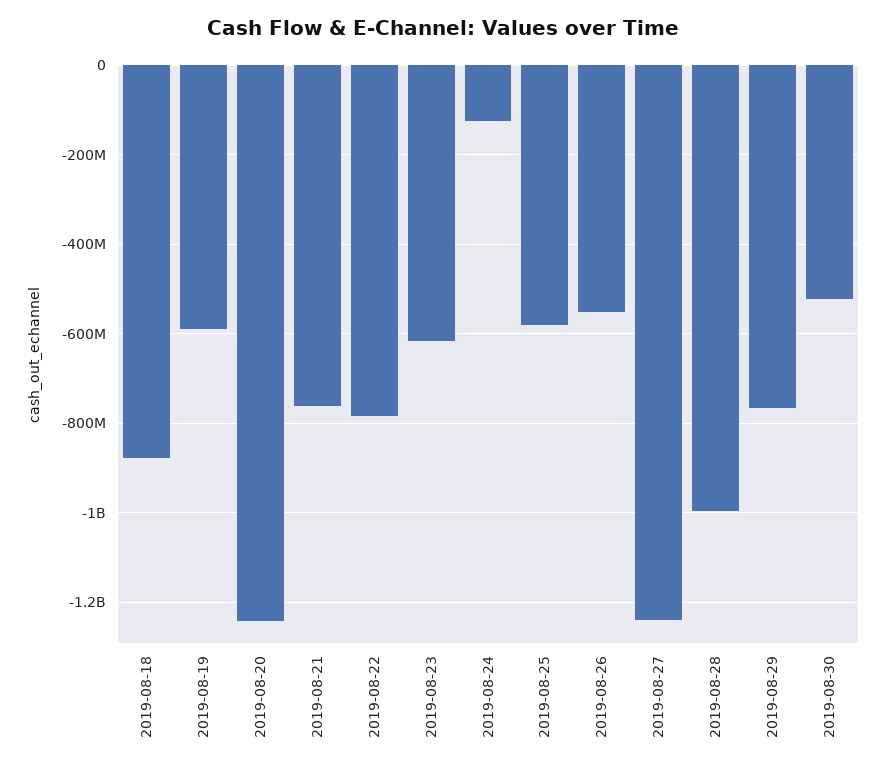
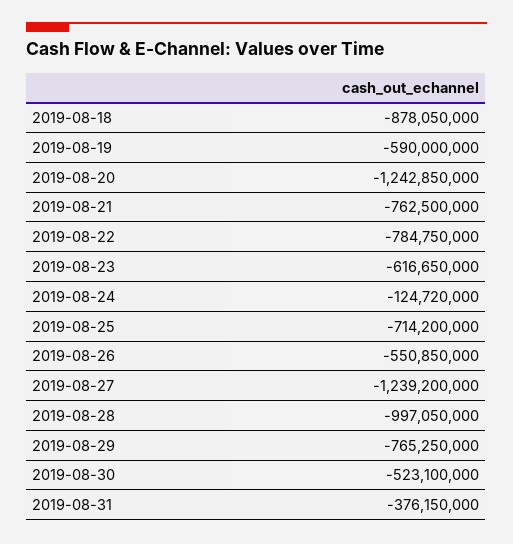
2019-08-25: -580000000 -> -714200000
2019-08-31: none -> -376150000

